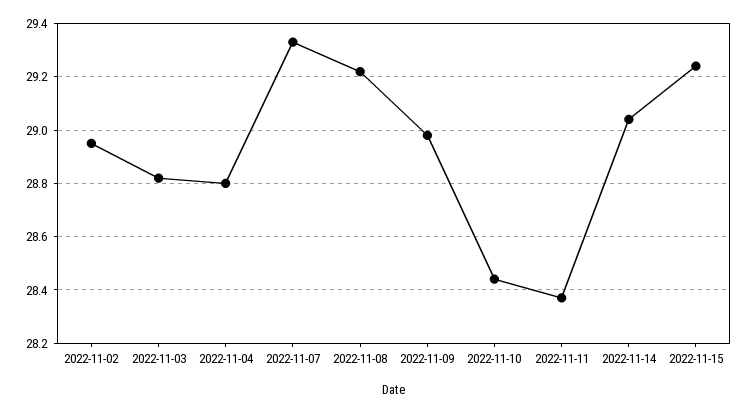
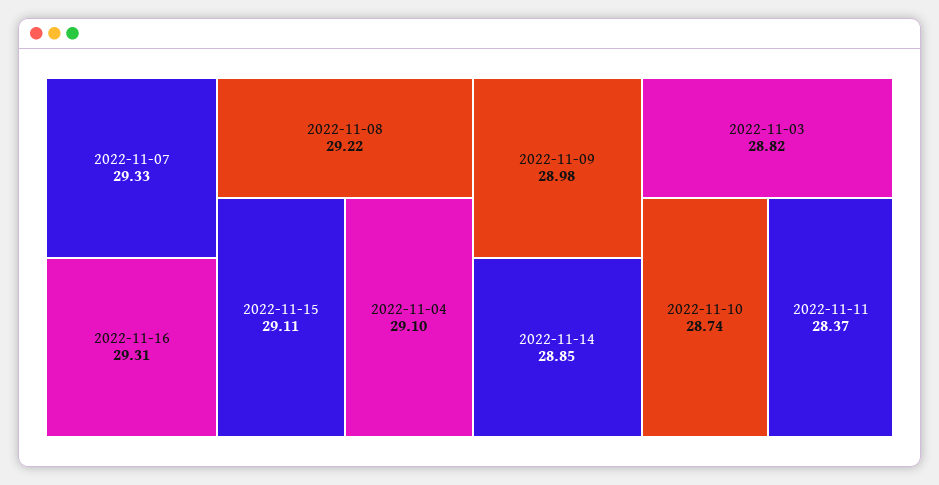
2022-11-02: 28.95 -> none
2022-11-04: 28.8 -> 29.1
2022-11-10: 28.45 -> 28.74
2022-11-14: 29.05 -> 28.85
2022-11-15: 29.25 -> 29.11
2022-11-16: none -> 29.31

